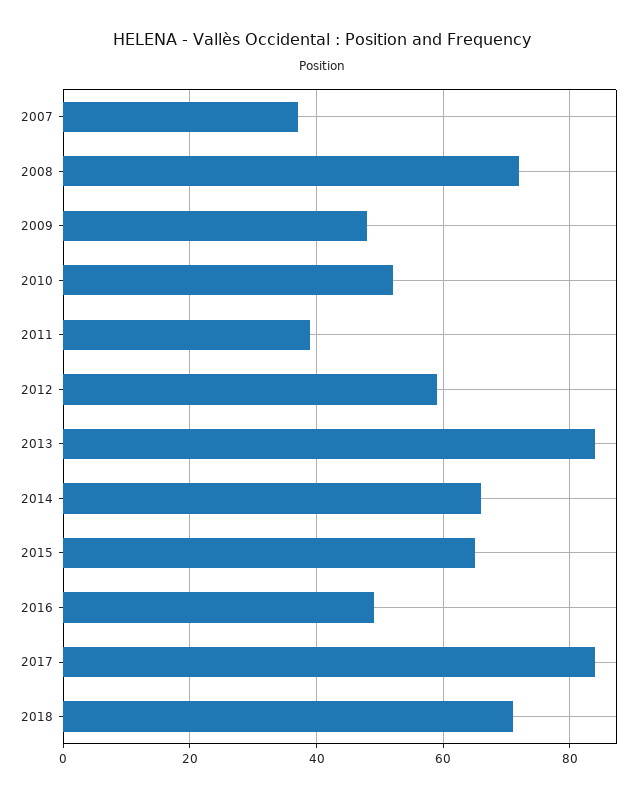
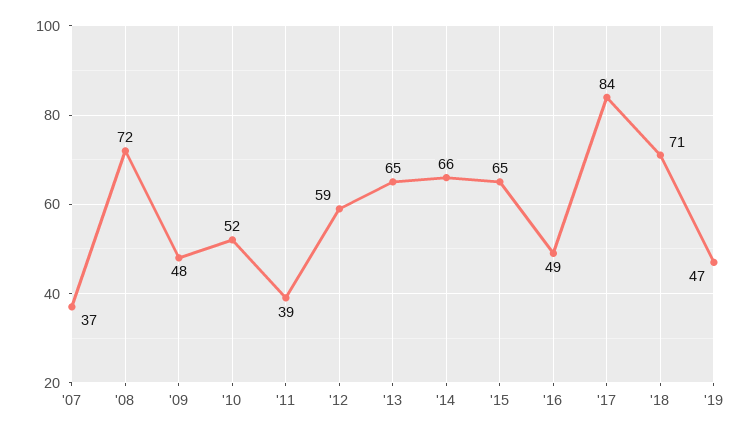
2013: 85 -> 65
'19: none -> 47

